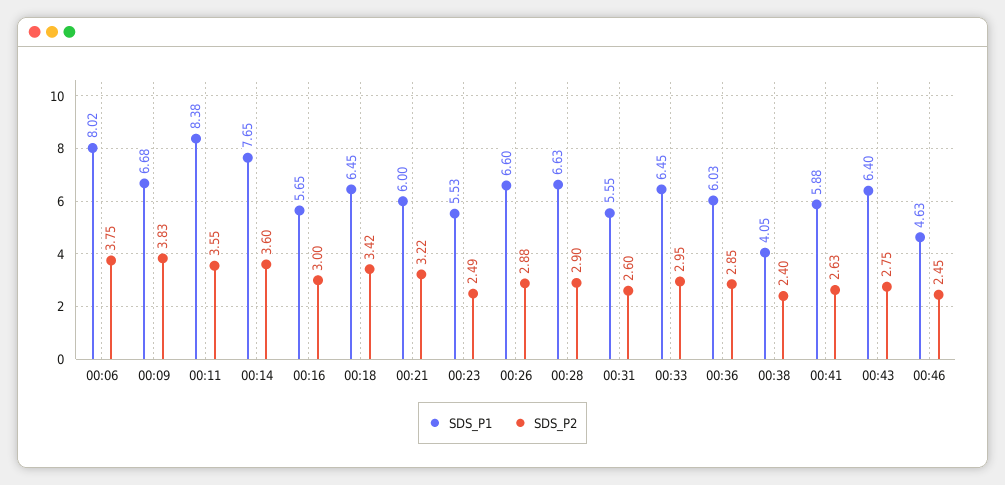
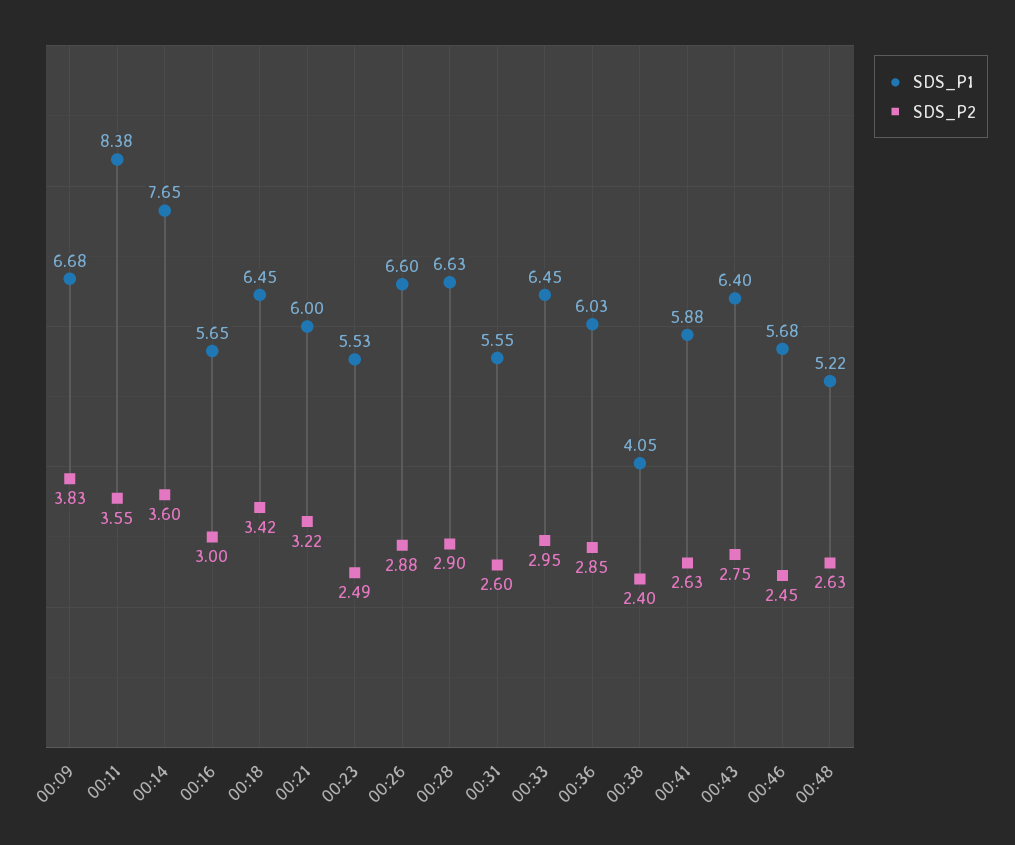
SDS_P1, 00:06: 8.02 -> none
SDS_P2, 00:06: 3.75 -> none
SDS_P1, 00:46: 4.63 -> 5.68
SDS_P1, 00:48: none -> 5.22
SDS_P2, 00:48: none -> 2.63

